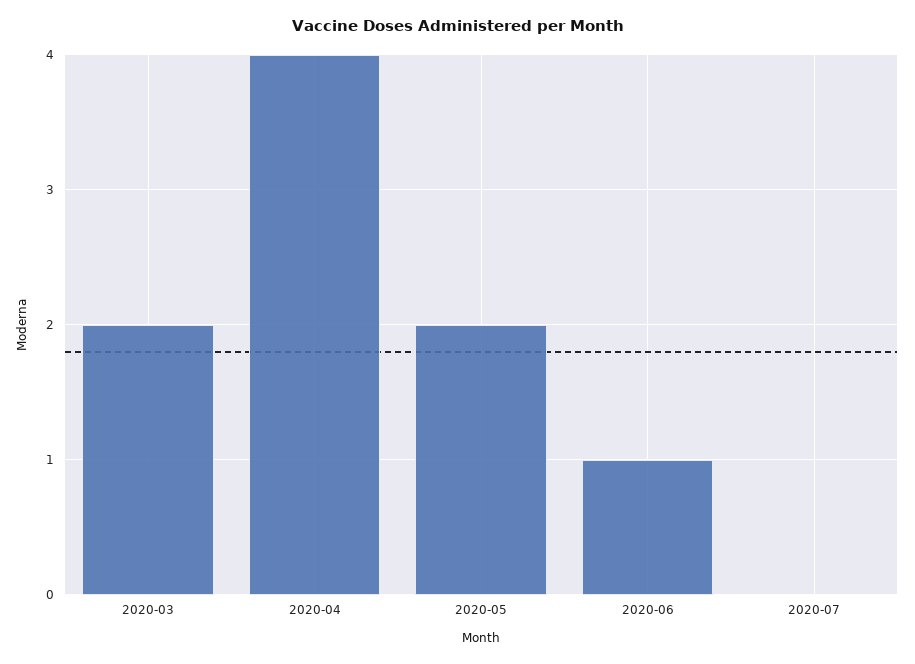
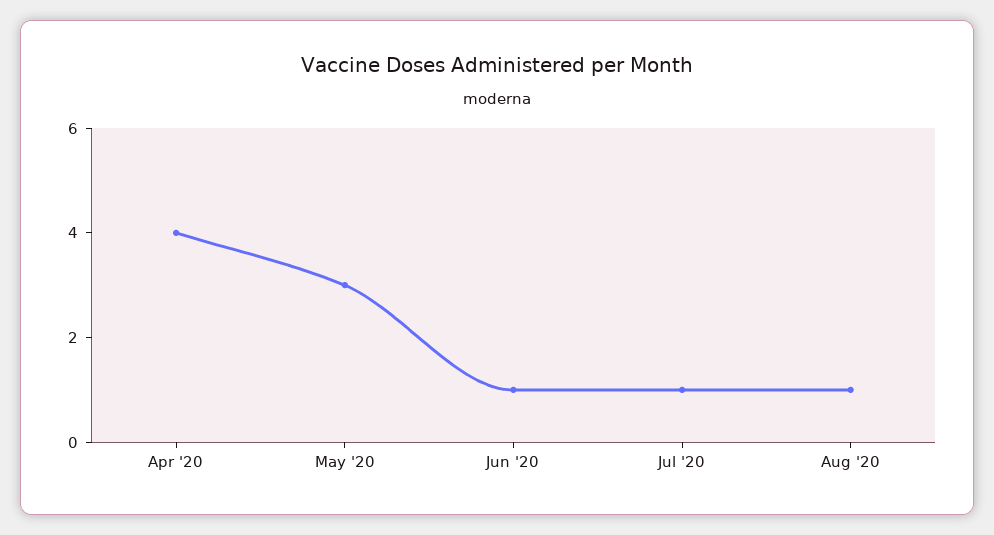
2020-03: 2 -> none
2020-05: 2 -> 3
2020-07: 0 -> 1
Aug '20: none -> 1

